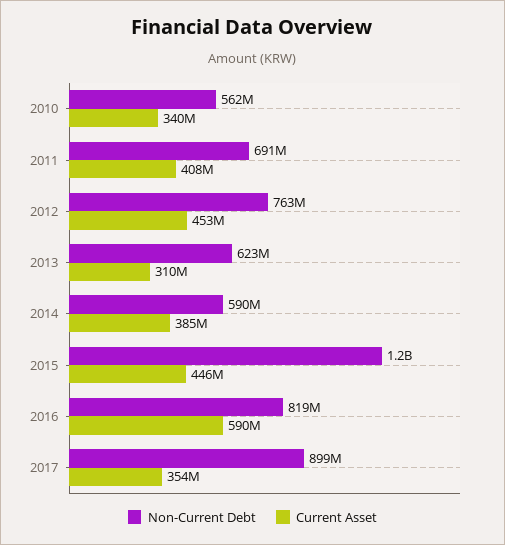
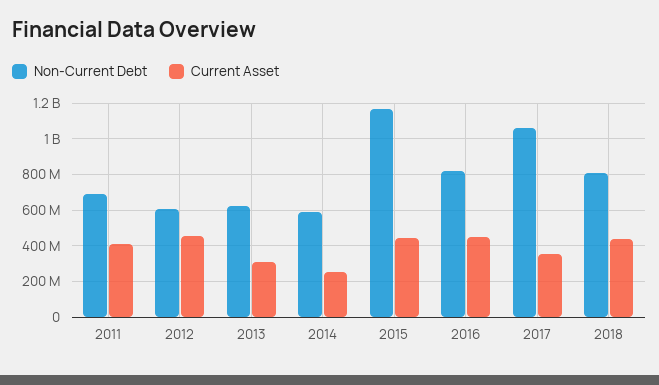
Non-Current Debt, 2010: 562000000 -> none
Current Asset, 2010: 340000000 -> none
Non-Current Debt, 2012: 763000000 -> 600000000
Current Asset, 2014: 385000000 -> 250000000
Current Asset, 2016: 590000000 -> 450000000
Non-Current Debt, 2017: 899000000 -> 1050000000
Non-Current Debt, 2018: none -> 800000000
Current Asset, 2018: none -> 450000000

